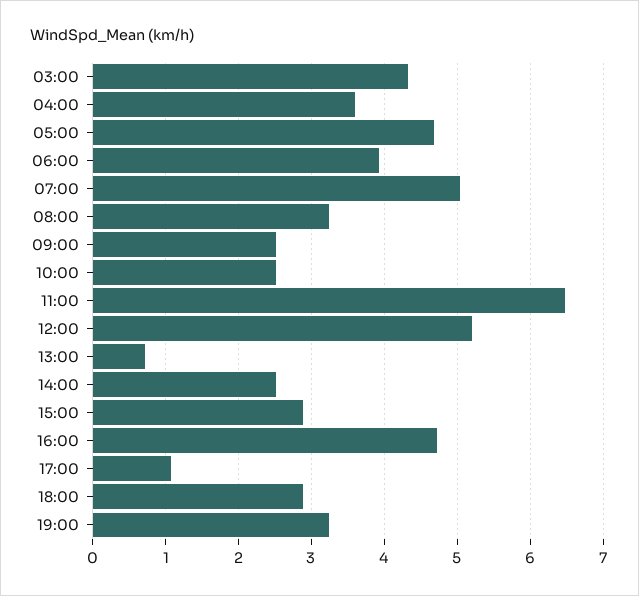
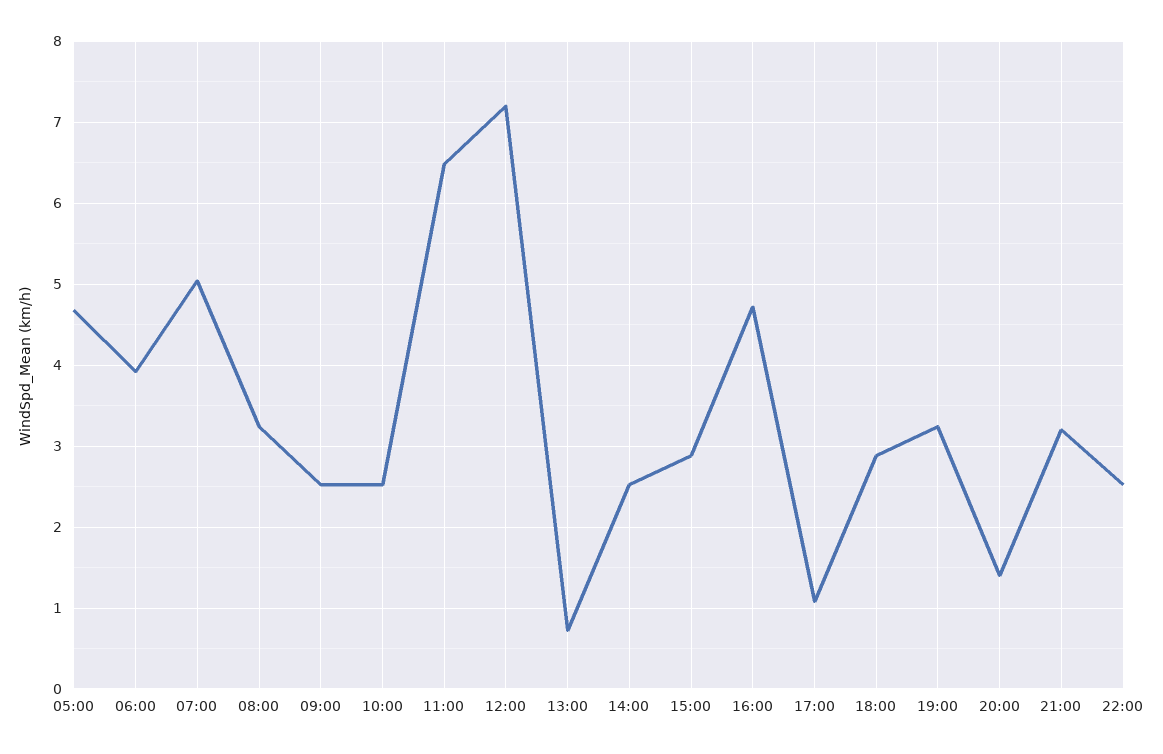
03:00: 4.3 -> none
04:00: 3.6 -> none
12:00: 5.2 -> 7.2
20:00: none -> 1.4
21:00: none -> 3.2
22:00: none -> 2.5

